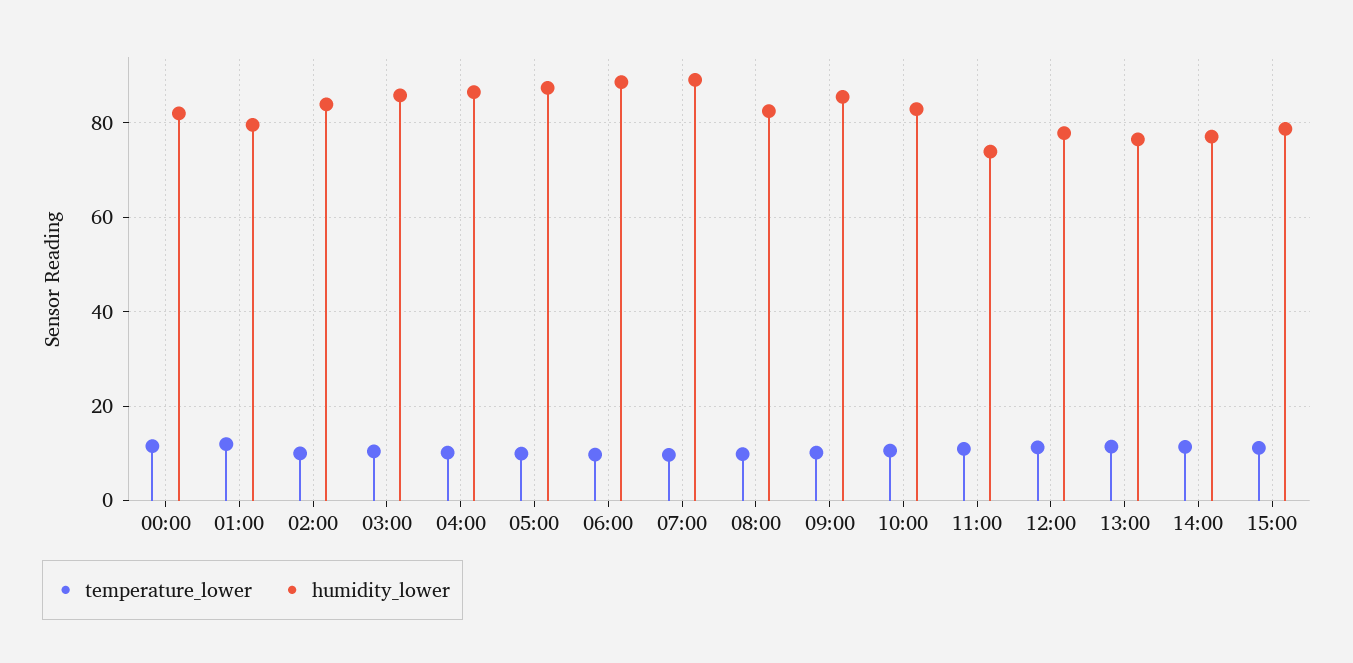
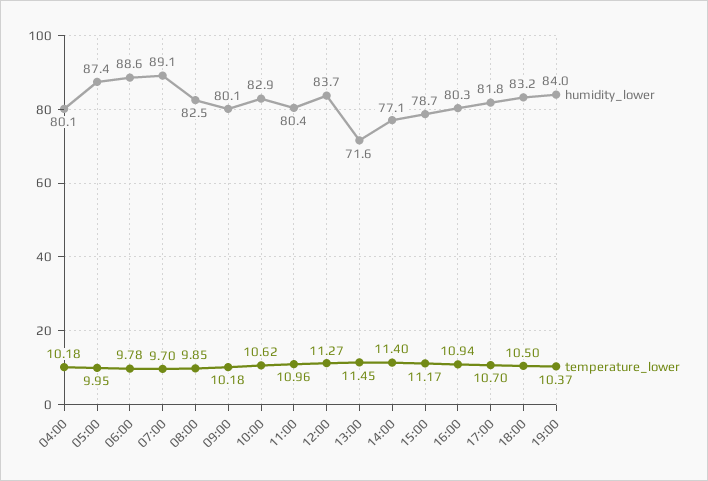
temperature_lower, 00:00: 12 -> none
humidity_lower, 00:00: 82 -> none
temperature_lower, 01:00: 12 -> none
humidity_lower, 01:00: 80 -> none
temperature_lower, 02:00: 10 -> none
humidity_lower, 02:00: 84 -> none
temperature_lower, 03:00: 10 -> none
humidity_lower, 03:00: 86 -> none
humidity_lower, 04:00: 86 -> 80.1
humidity_lower, 09:00: 86 -> 80.1
humidity_lower, 11:00: 74 -> 80.4
humidity_lower, 12:00: 78 -> 83.7
humidity_lower, 13:00: 76 -> 71.6
humidity_lower, 16:00: none -> 80.3
temperature_lower, 16:00: none -> 10.94
humidity_lower, 17:00: none -> 81.8
temperature_lower, 17:00: none -> 10.7
humidity_lower, 18:00: none -> 83.2
temperature_lower, 18:00: none -> 10.5
humidity_lower, 19:00: none -> 84
temperature_lower, 19:00: none -> 10.37

